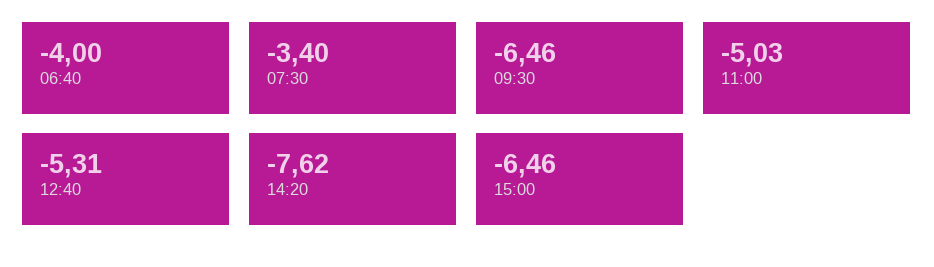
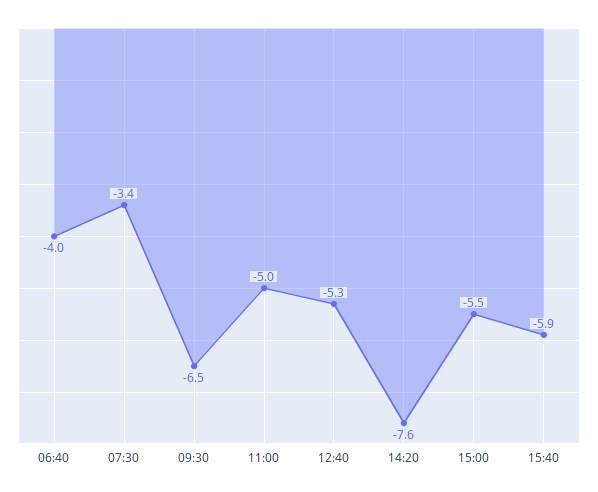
15:00: -6.46 -> -5.5
15:40: none -> -5.9

